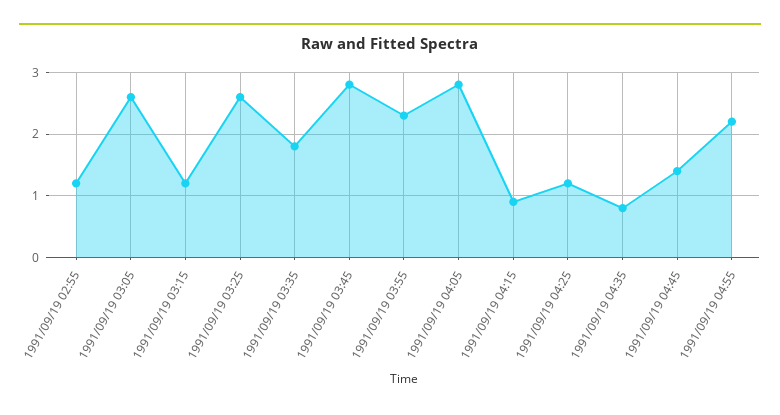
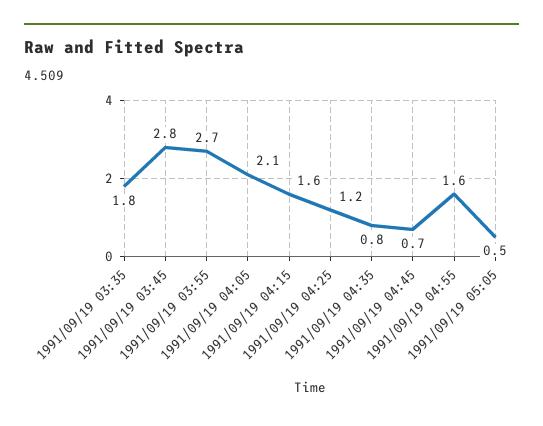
1991/09/19 02:55: 1.2 -> none
1991/09/19 03:05: 2.6 -> none
1991/09/19 03:15: 1.2 -> none
1991/09/19 03:25: 2.6 -> none
1991/09/19 03:55: 2.3 -> 2.7
1991/09/19 04:05: 2.8 -> 2.1
1991/09/19 04:15: 0.9 -> 1.6
1991/09/19 04:45: 1.4 -> 0.7
1991/09/19 04:55: 2.2 -> 1.6
1991/09/19 05:05: none -> 0.5

